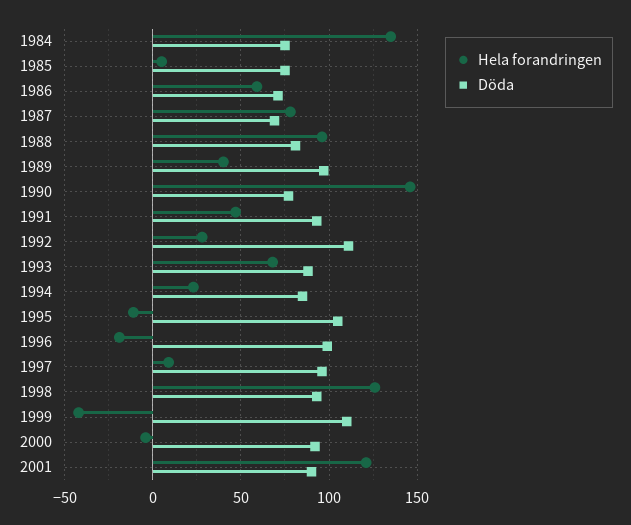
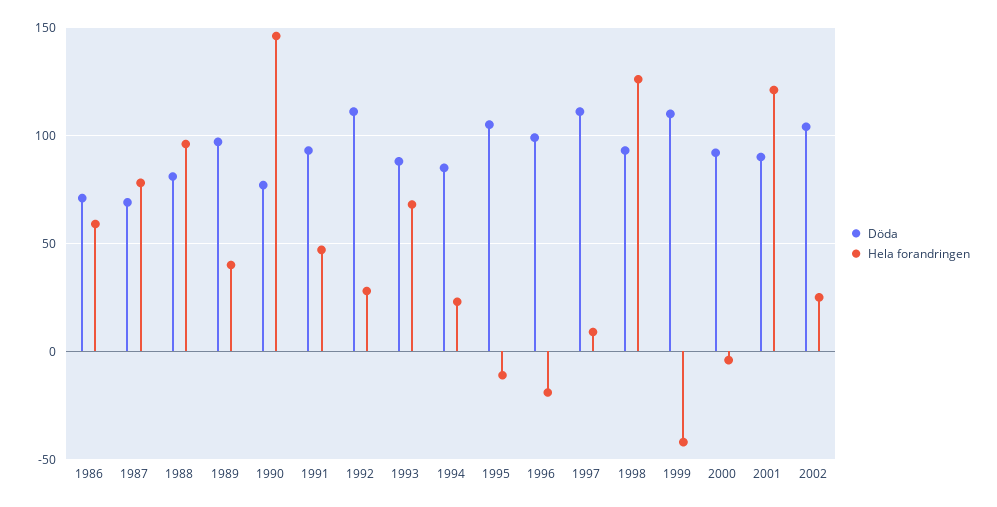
Hela forandringen, 1984: 135 -> none
Döda, 1984: 75 -> none
Hela forandringen, 1985: 5 -> none
Döda, 1985: 75 -> none
Döda, 1997: 95 -> 110
Döda, 2002: none -> 105
Hela forandringen, 2002: none -> 25

